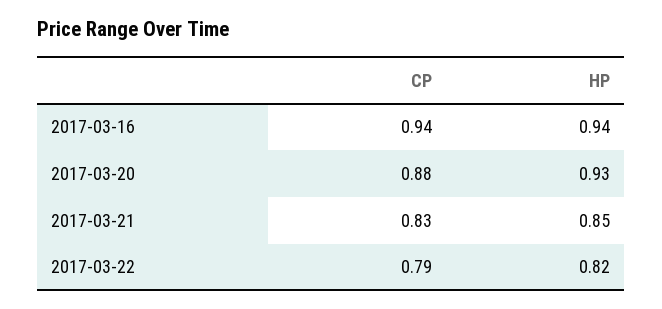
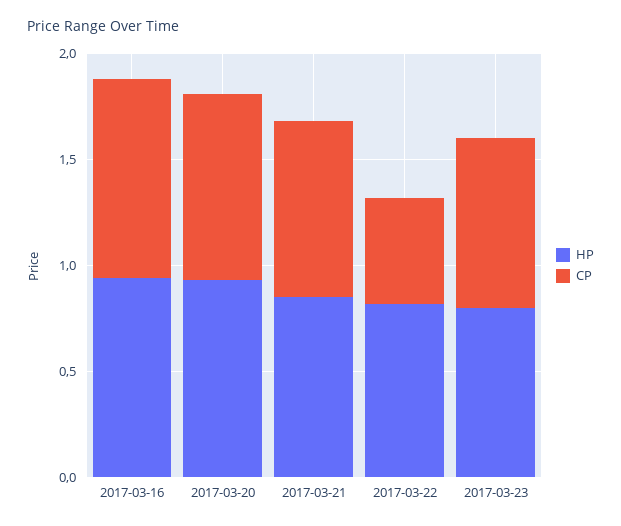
CP, 2017-03-22: 0.79 -> 0.5
HP, 2017-03-23: none -> 0.8
CP, 2017-03-23: none -> 0.8

